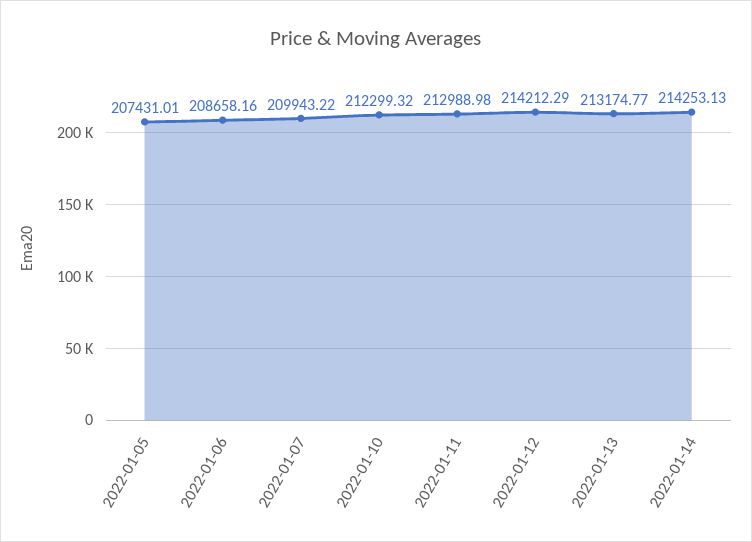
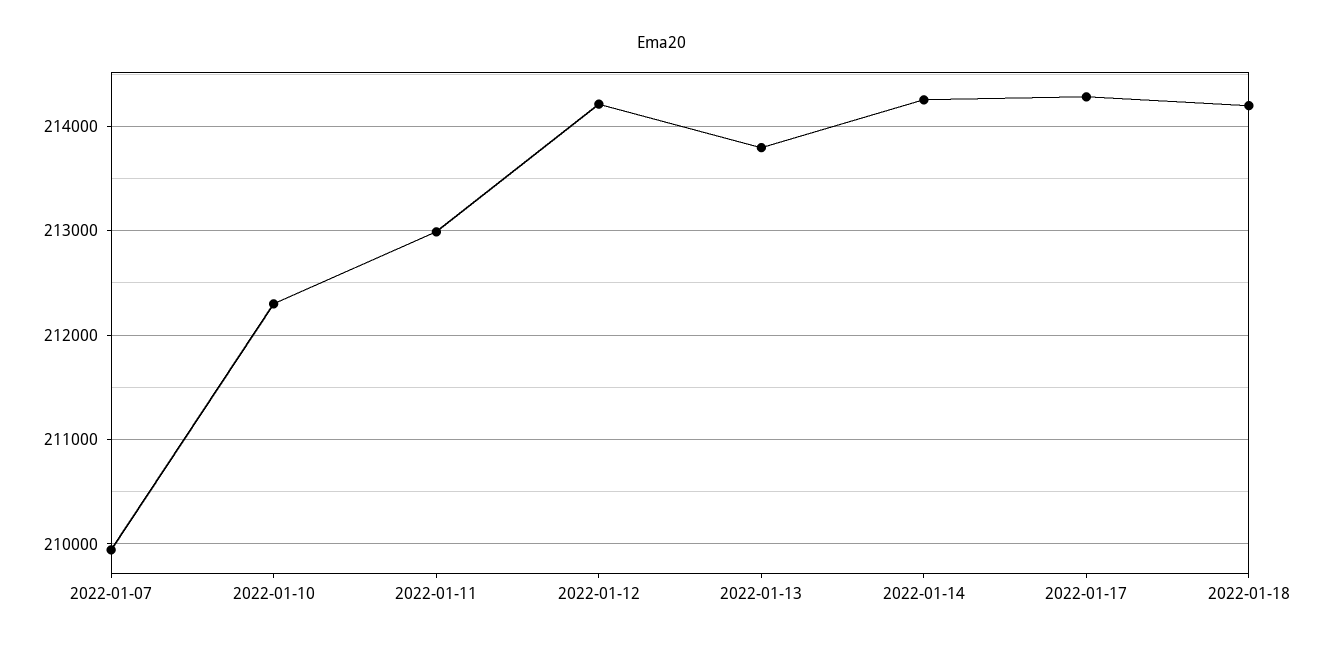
2022-01-05: 207431.01 -> none
2022-01-06: 208658.16 -> none
2022-01-13: 213174.77 -> 213800
2022-01-17: none -> 214300
2022-01-18: none -> 214200

